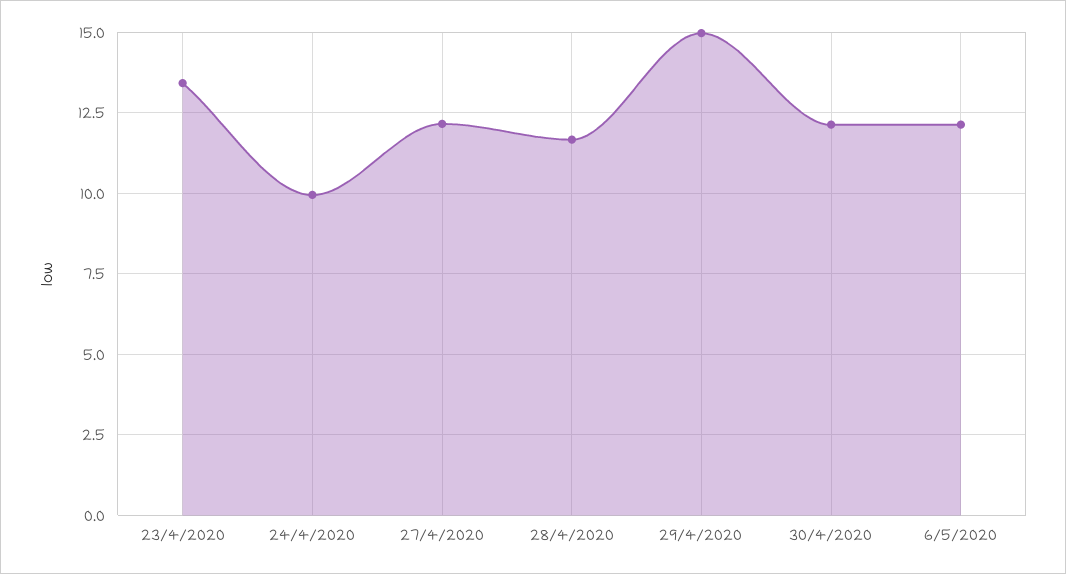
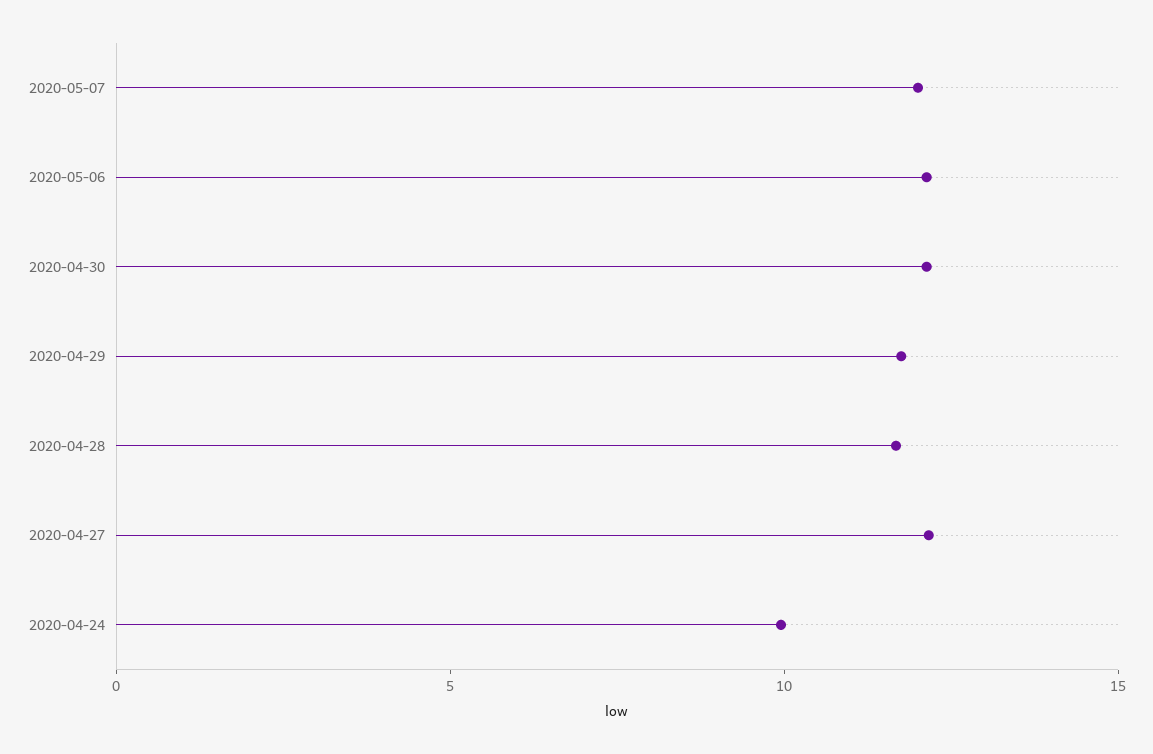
23/4/2020: 13.5 -> none
29/4/2020: 15 -> 12
2020-05-07: none -> 12

